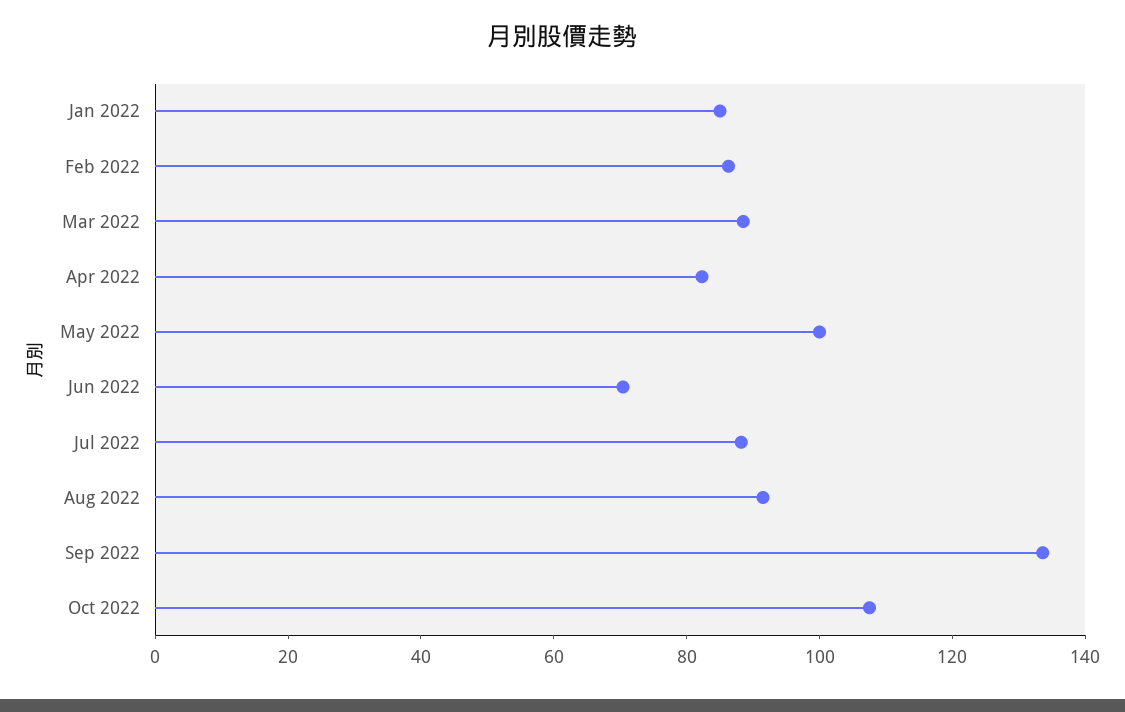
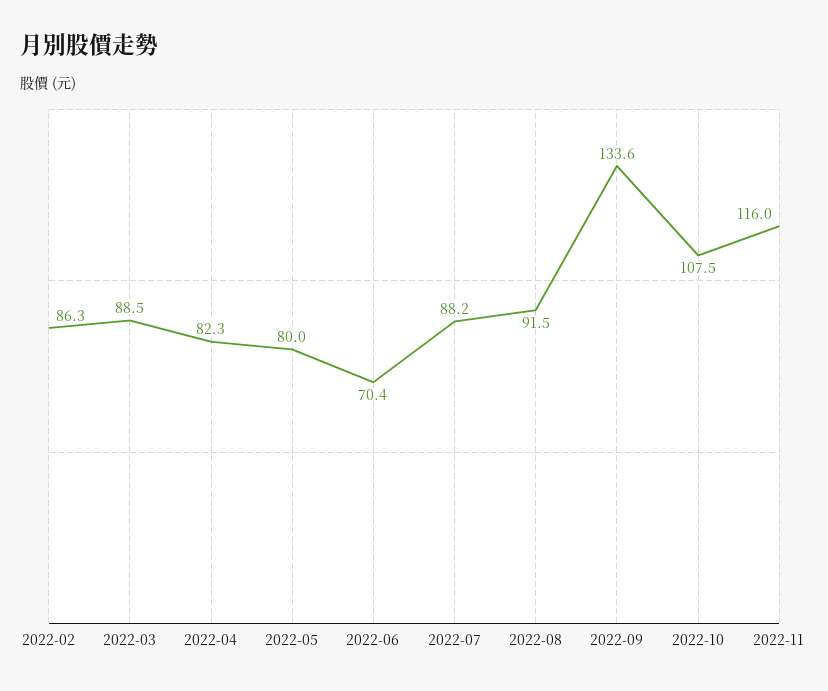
Jan 2022: 85 -> none
May 2022: 100 -> 80
2022-11: none -> 116

